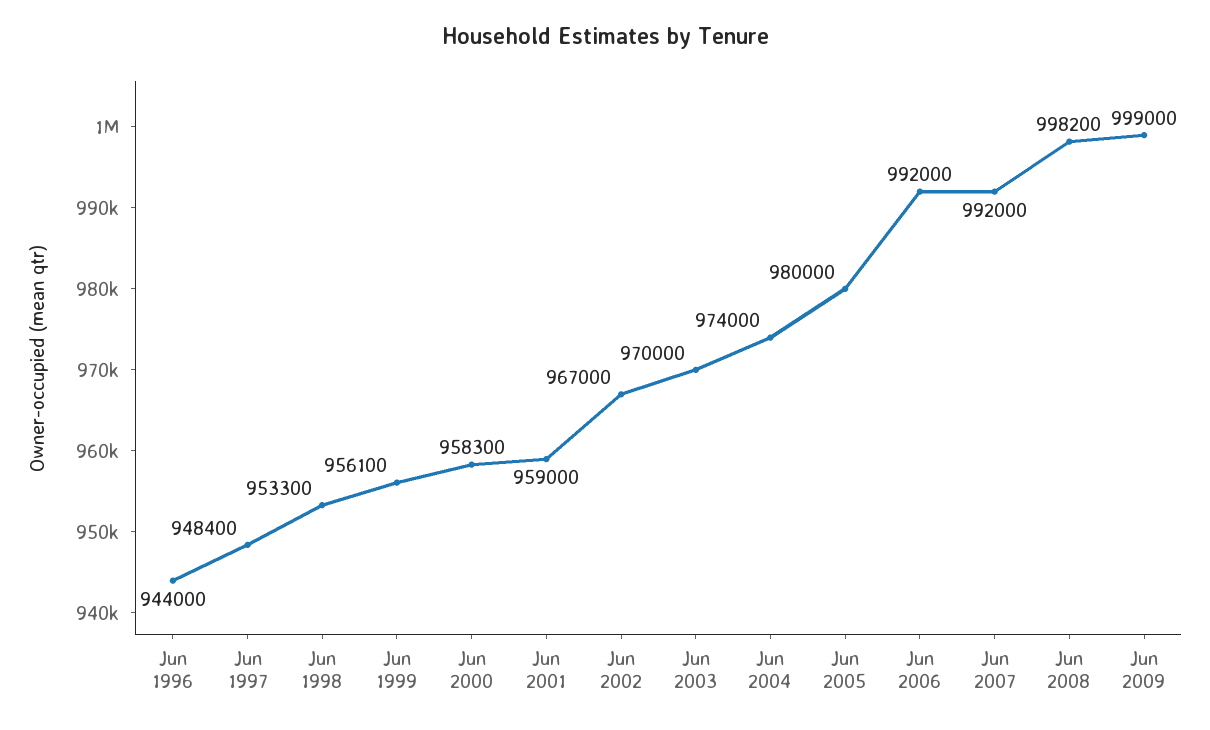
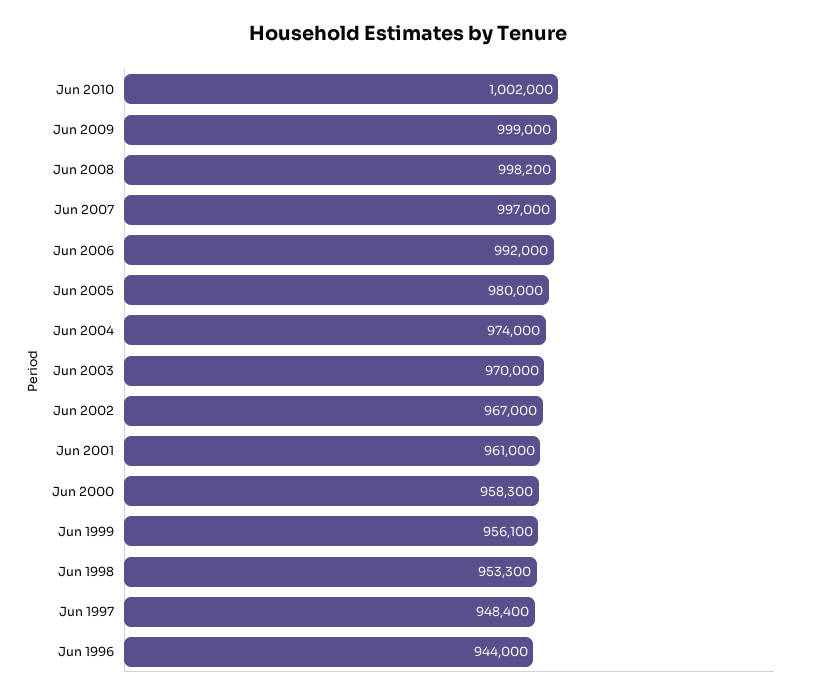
Jun 2001: 959000 -> 961000
Jun 2007: 992000 -> 997000
Jun 2010: none -> 1002000

